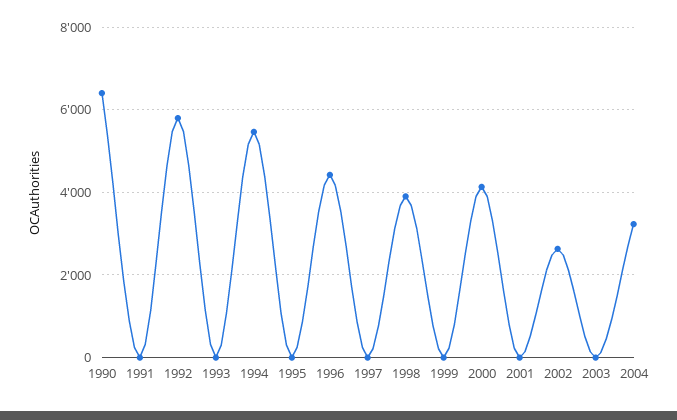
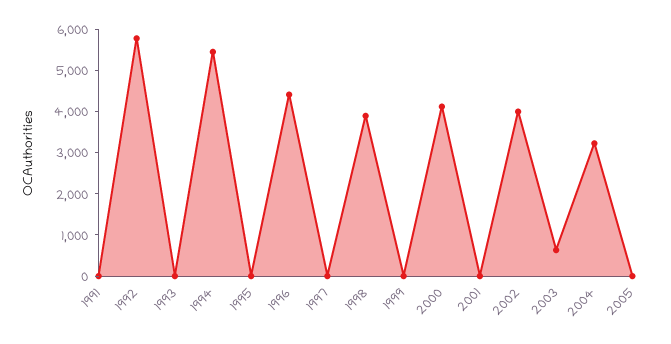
1990: 6400 -> none
2002: 2600 -> 4000
2003: 0 -> 600
2005: none -> 0

